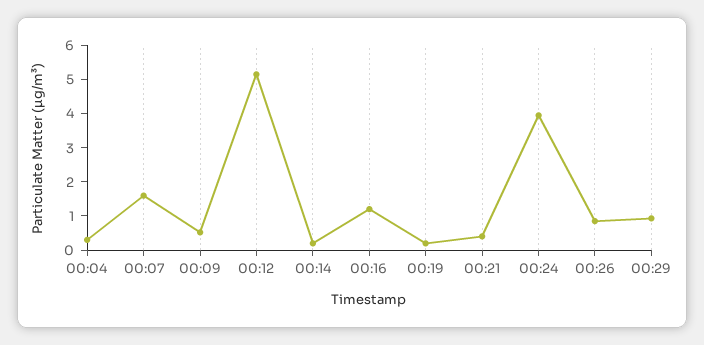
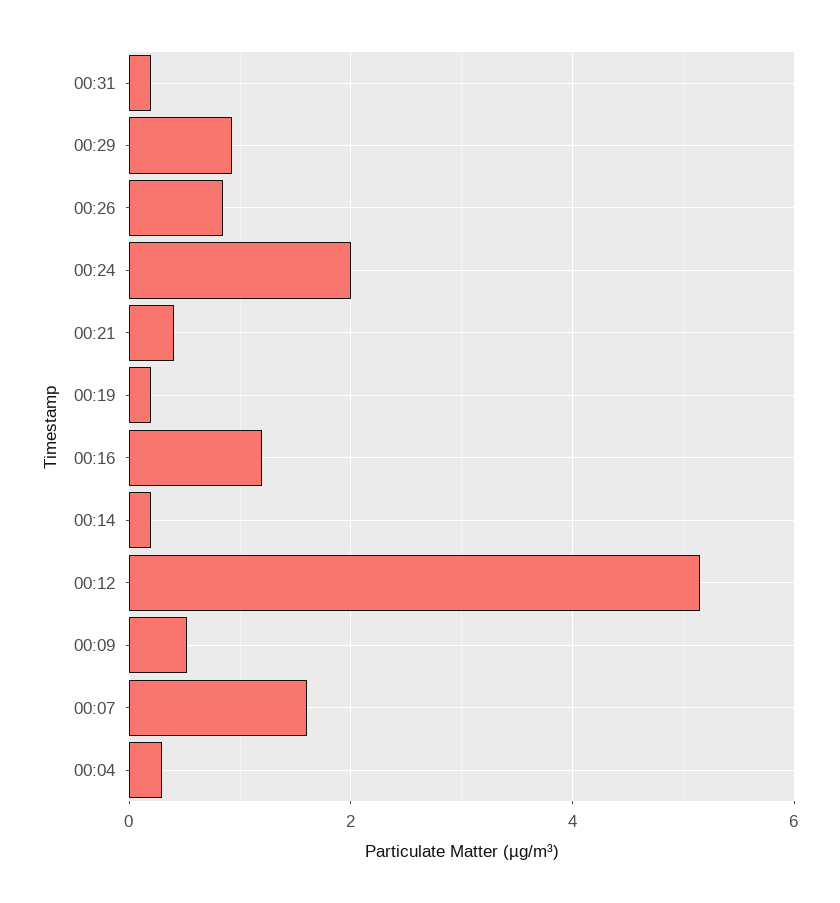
00:24: 4 -> 2
00:31: none -> 0.2

